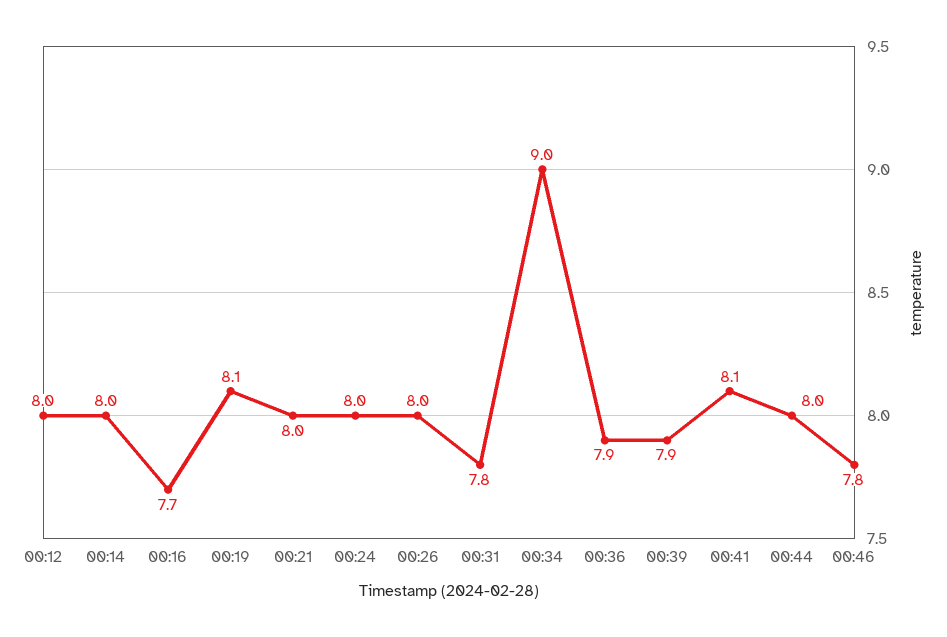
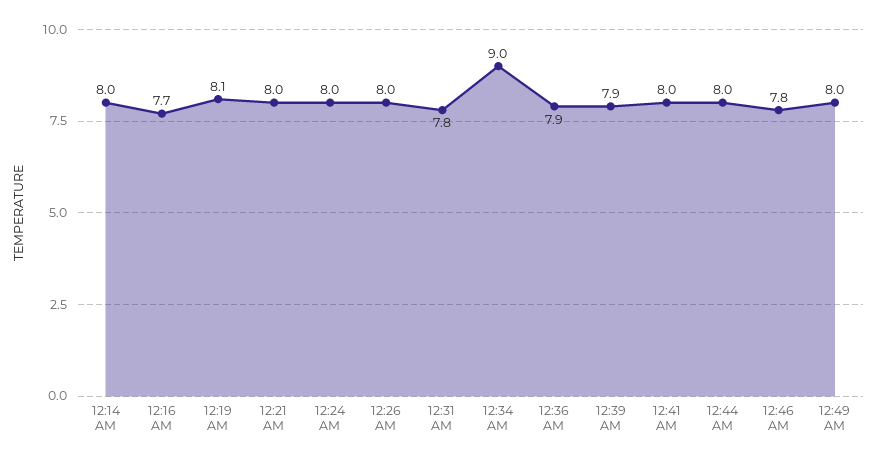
00:12: 8 -> none
00:41: 8.1 -> 8
12:49 AM: none -> 8

